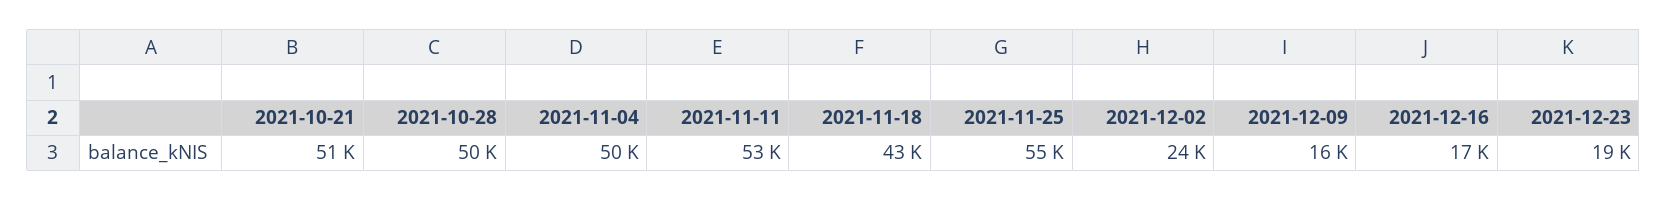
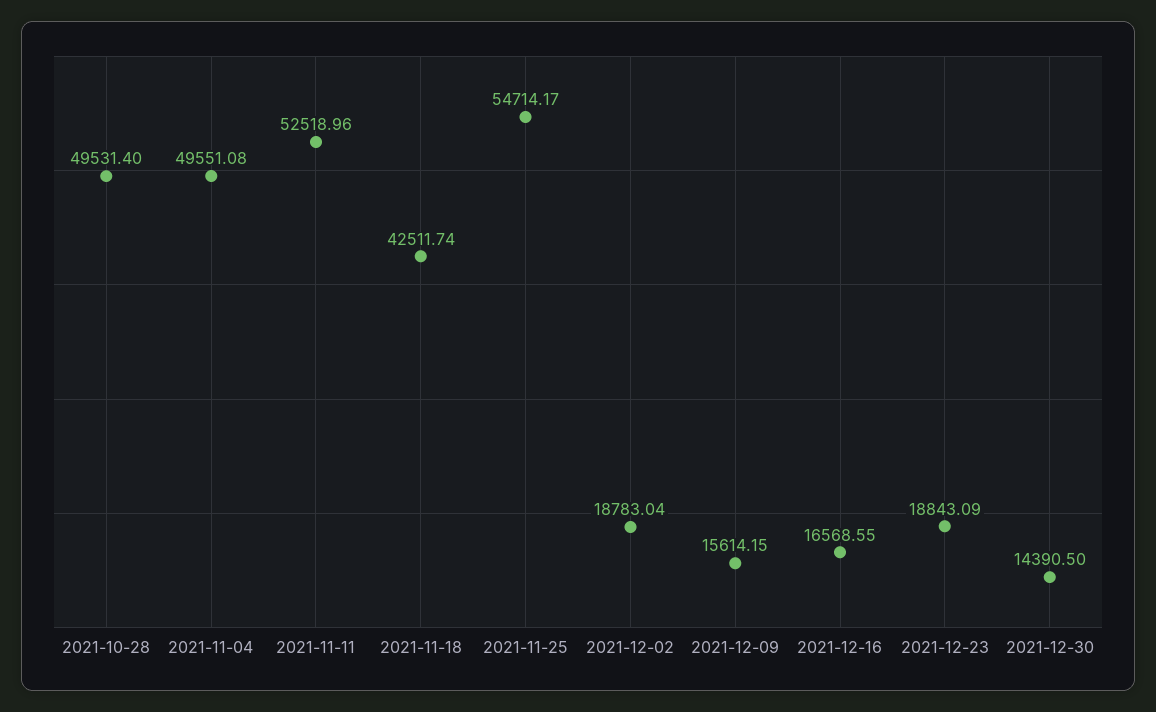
2021-10-21: 51000 -> none
2021-12-02: 24000 -> 18783.04
2021-12-30: none -> 14390.5

